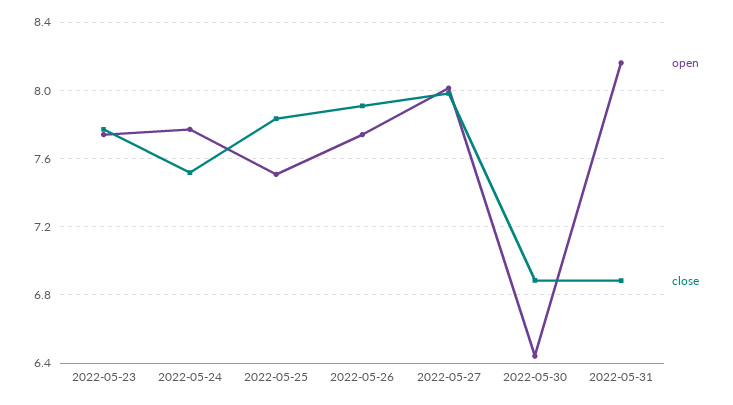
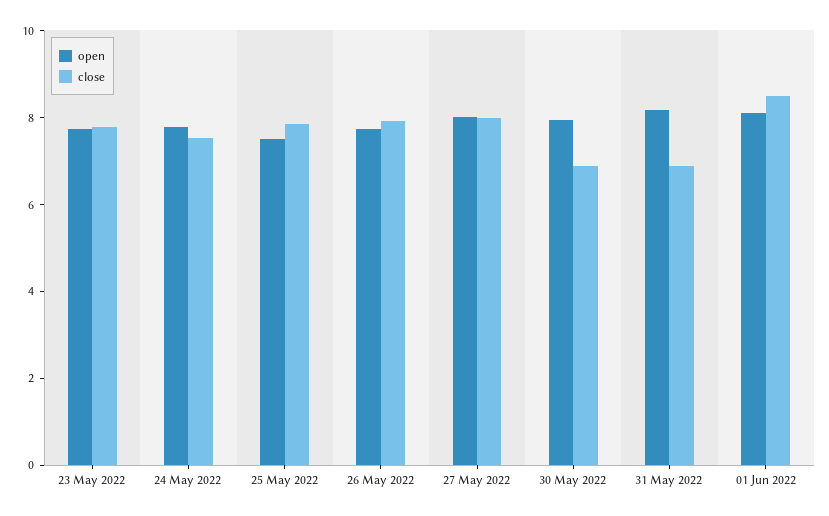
open, 2022-05-30: 6.45 -> 8
open, 01 Jun 2022: none -> 8
close, 01 Jun 2022: none -> 8.5

